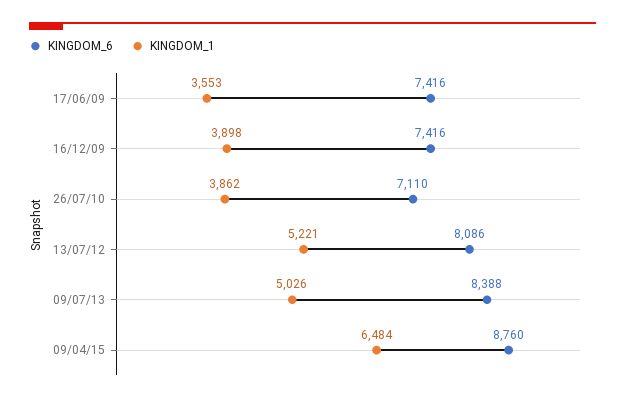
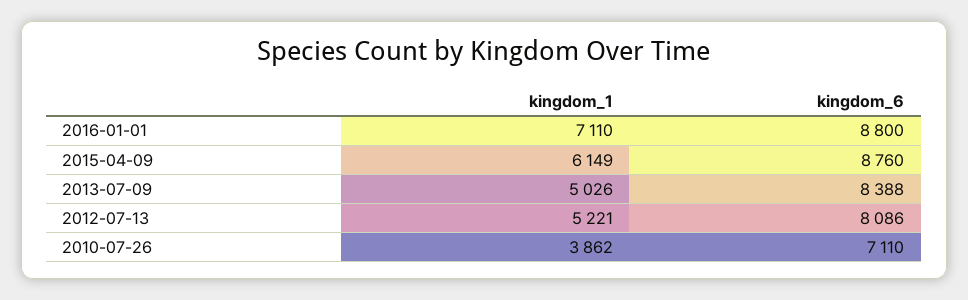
KINGDOM_6, 17/06/09: 7416 -> none
KINGDOM_1, 17/06/09: 3553 -> none
KINGDOM_6, 16/12/09: 7416 -> none
KINGDOM_1, 16/12/09: 3898 -> none
KINGDOM_1, 09/04/15: 6484 -> 6149
KINGDOM_1, 2016-01-01: none -> 7110
KINGDOM_6, 2016-01-01: none -> 8800

